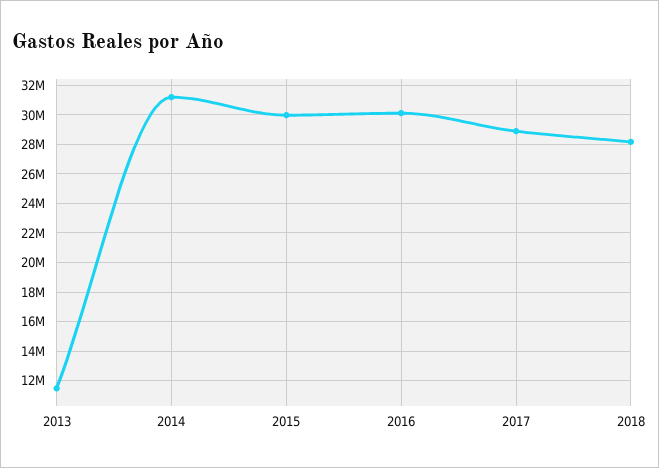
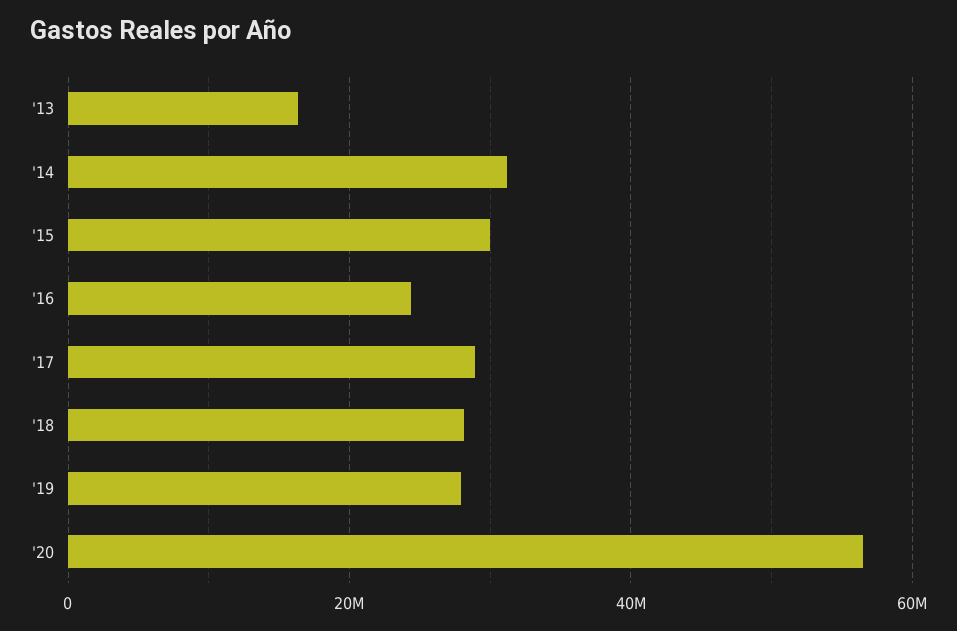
2013: 11500000 -> 16000000
2016: 30000000 -> 24000000
'19: none -> 28000000
'20: none -> 56000000

